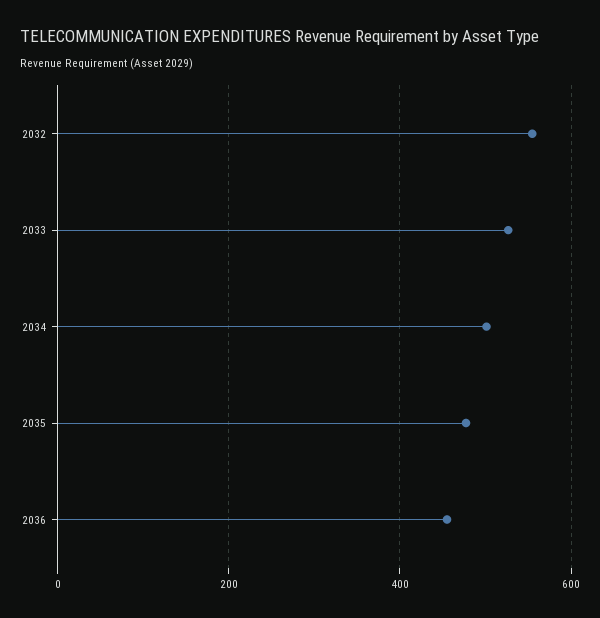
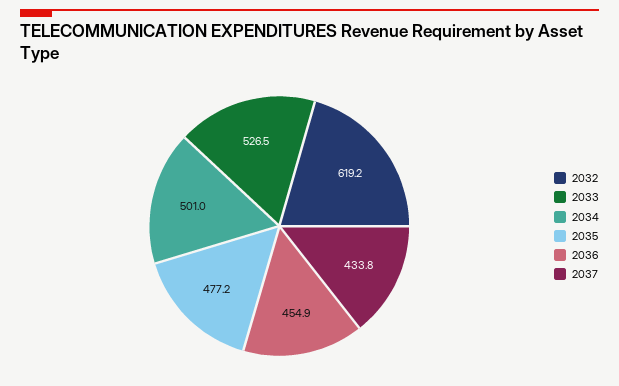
2032: 560 -> 619.2
2037: none -> 433.8

